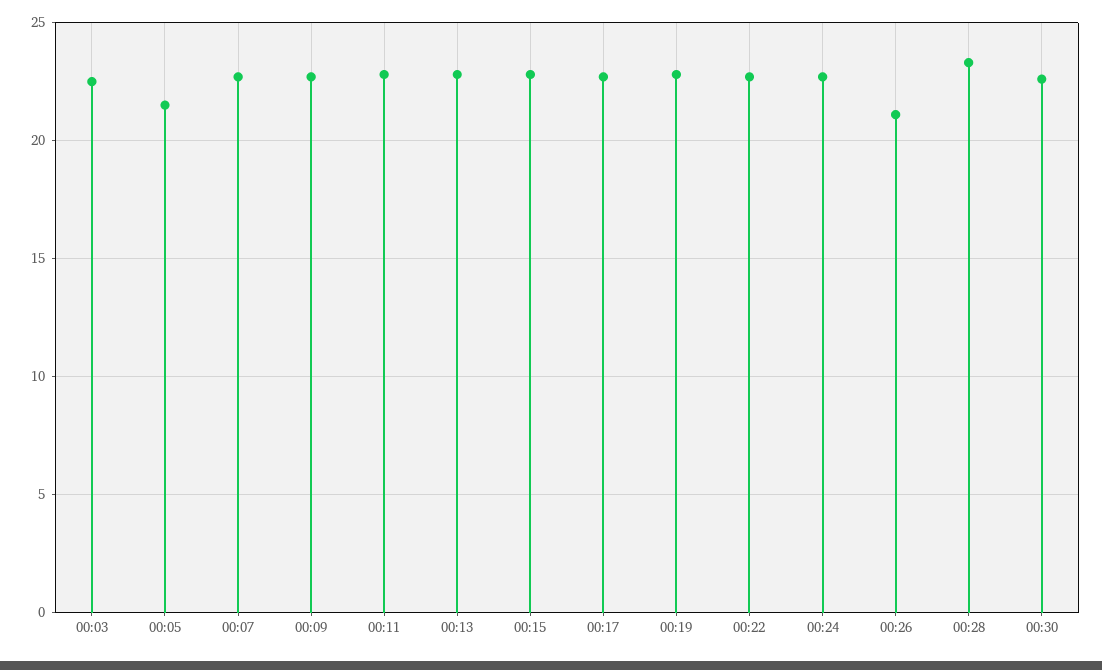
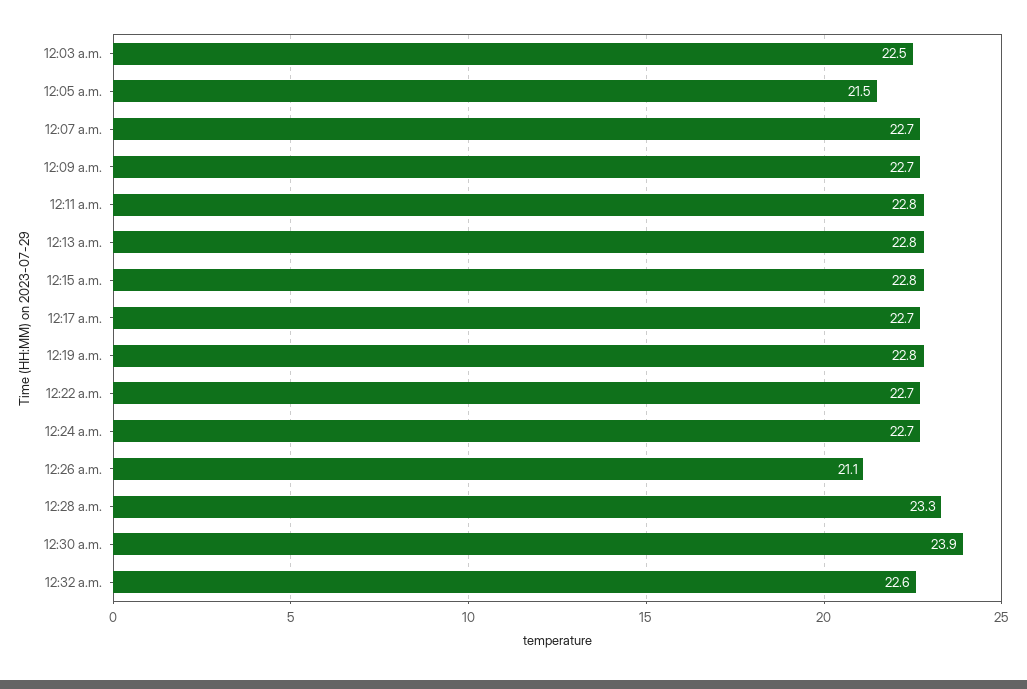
00:30: 22.5 -> 23.9
12:32 a.m.: none -> 22.6

